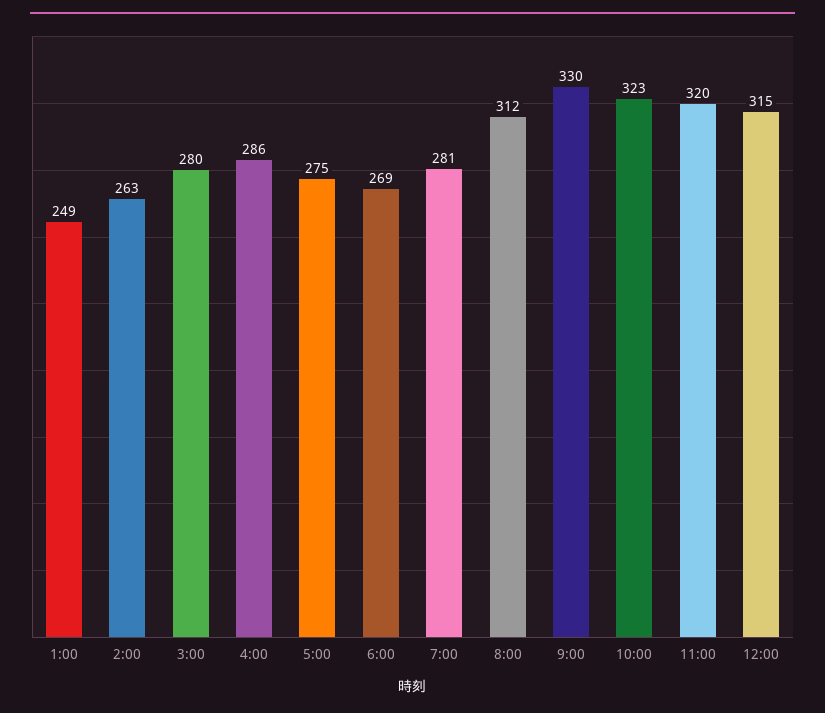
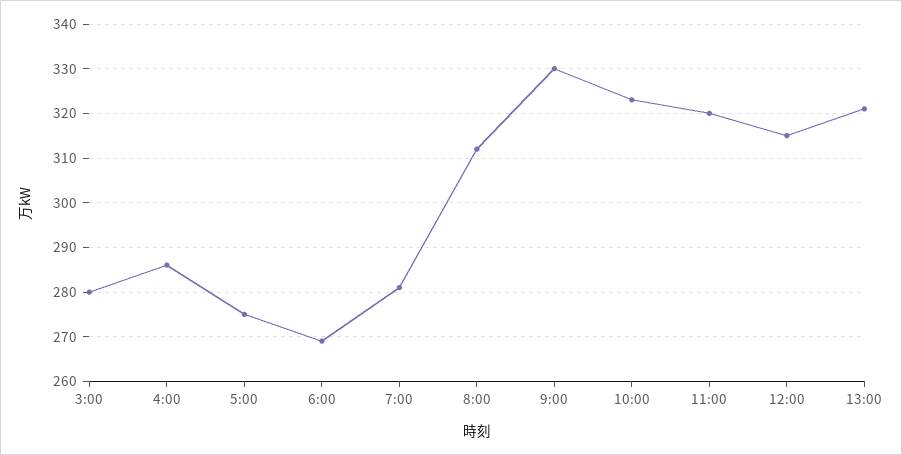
1:00: 249 -> none
2:00: 263 -> none
13:00: none -> 320

